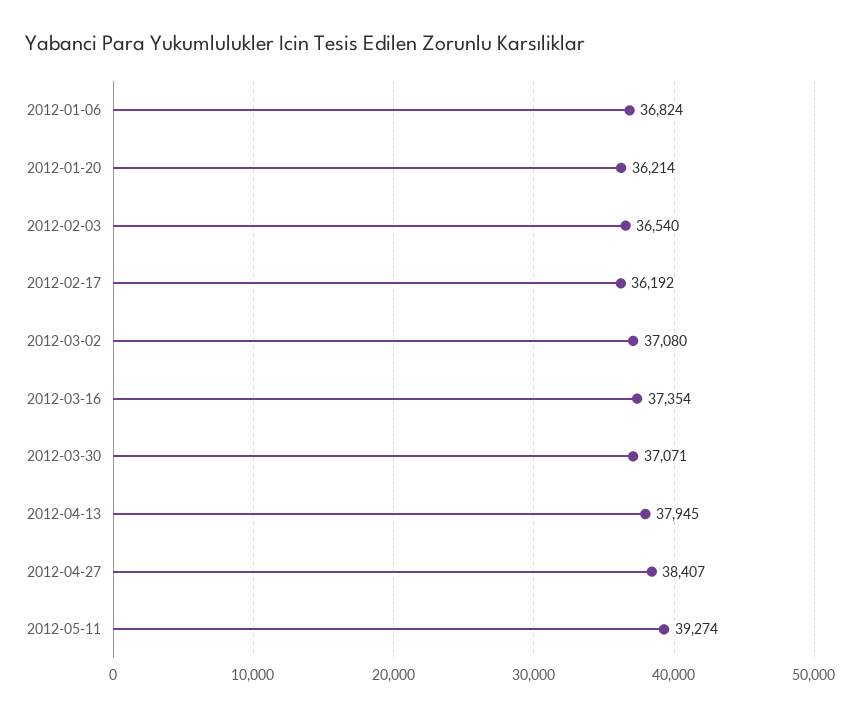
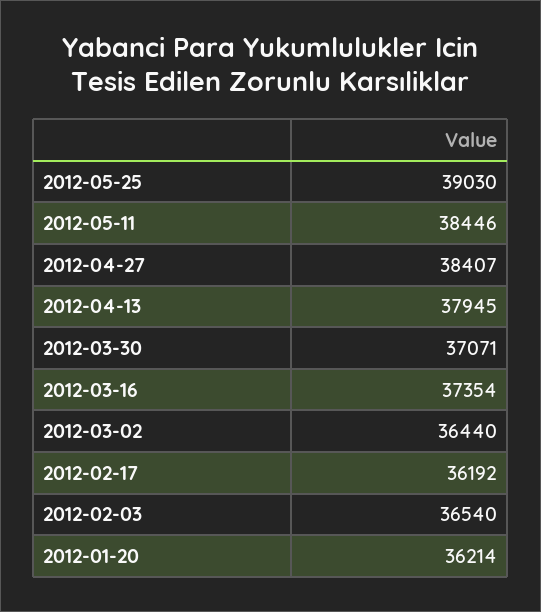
2012-01-06: 36824 -> none
2012-03-02: 37080 -> 36440
2012-05-11: 39274 -> 38446
2012-05-25: none -> 39030

